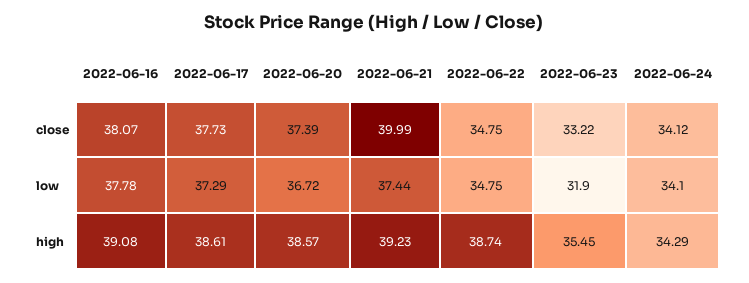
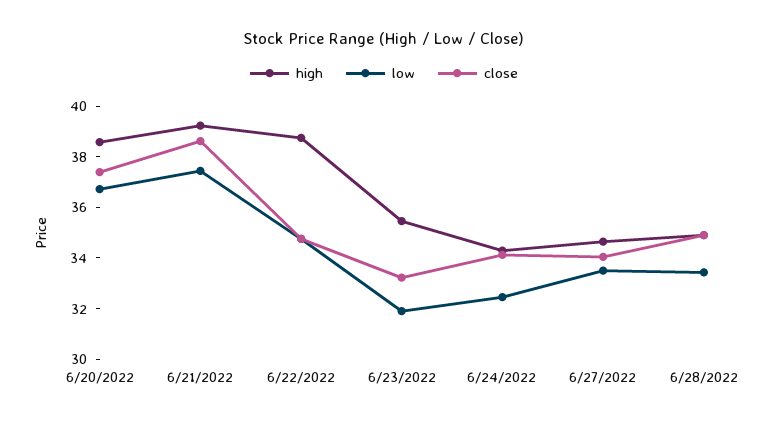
close, 2022-06-16: 38.07 -> none
close, 2022-06-17: 37.73 -> none
close, 2022-06-21: 39.99 -> 38.5
low, 2022-06-16: 37.78 -> none
low, 2022-06-17: 37.29 -> none
low, 2022-06-24: 34.1 -> 32.5
high, 2022-06-16: 39.08 -> none
high, 2022-06-17: 38.61 -> none
high, 6/27/2022: none -> 34.5
low, 6/27/2022: none -> 33.5
close, 6/27/2022: none -> 34
high, 6/28/2022: none -> 35
low, 6/28/2022: none -> 33.5
close, 6/28/2022: none -> 35

